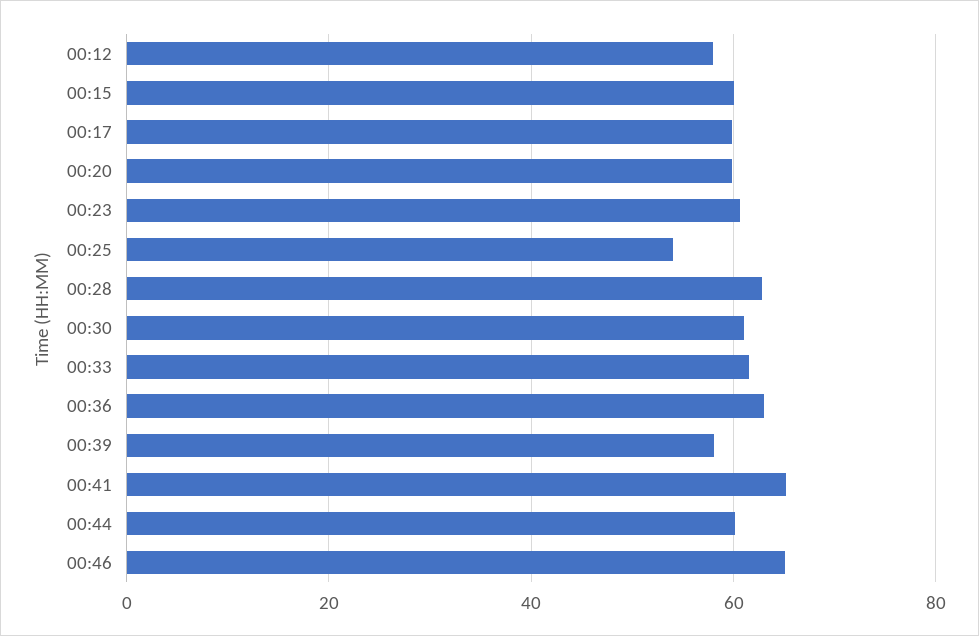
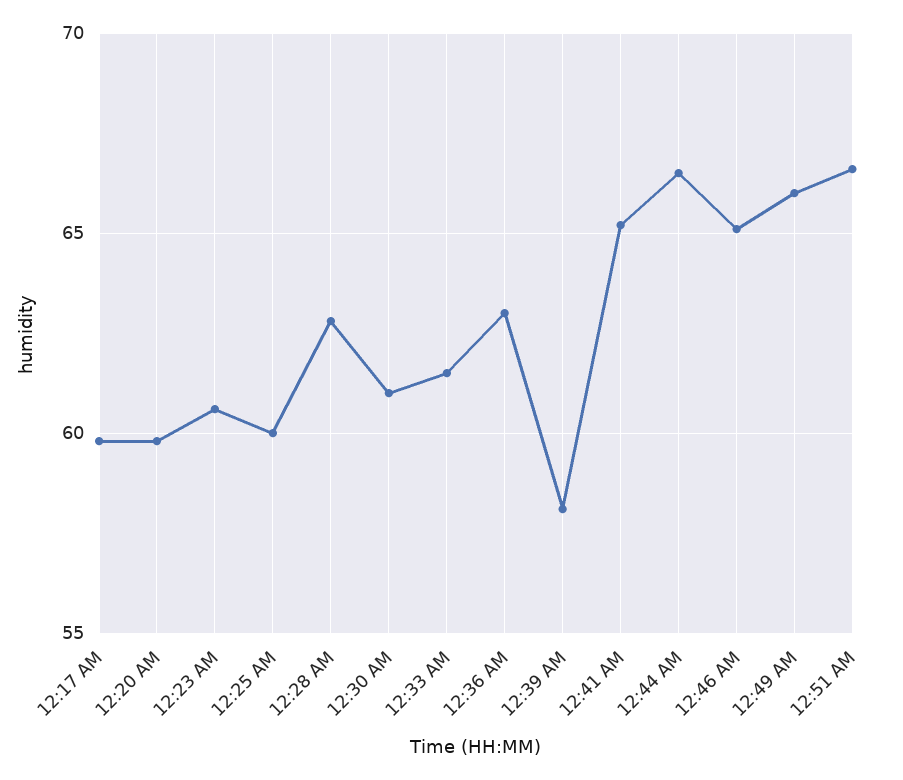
00:12: 58 -> none
00:15: 60 -> none
00:25: 54 -> 60
00:44: 60 -> 66.5
12:49 AM: none -> 66
12:51 AM: none -> 66.5

